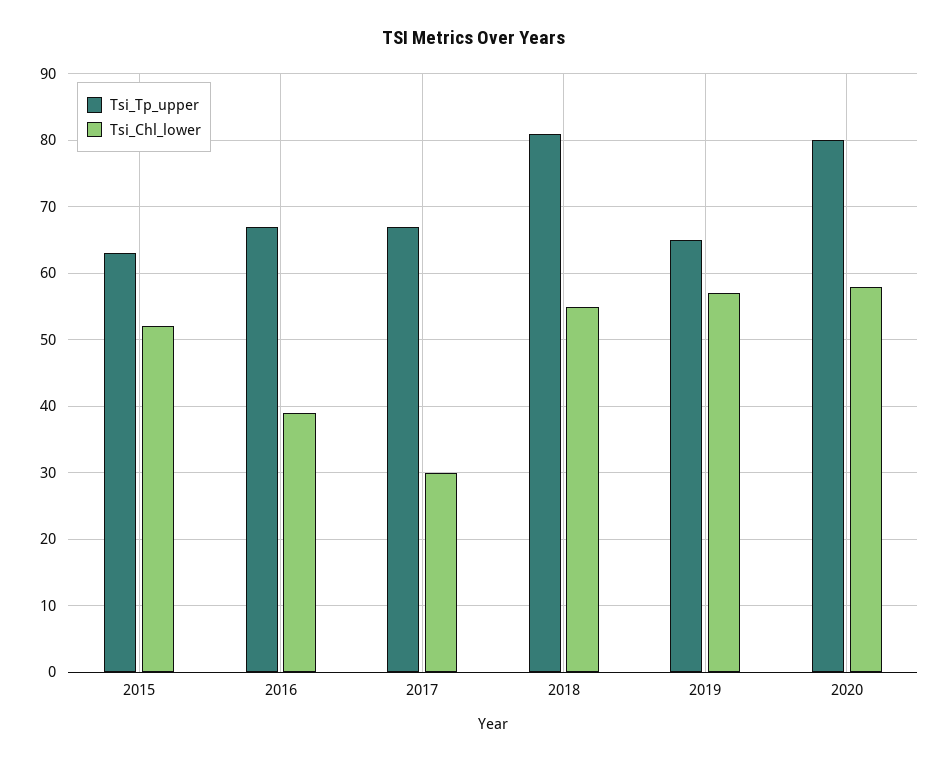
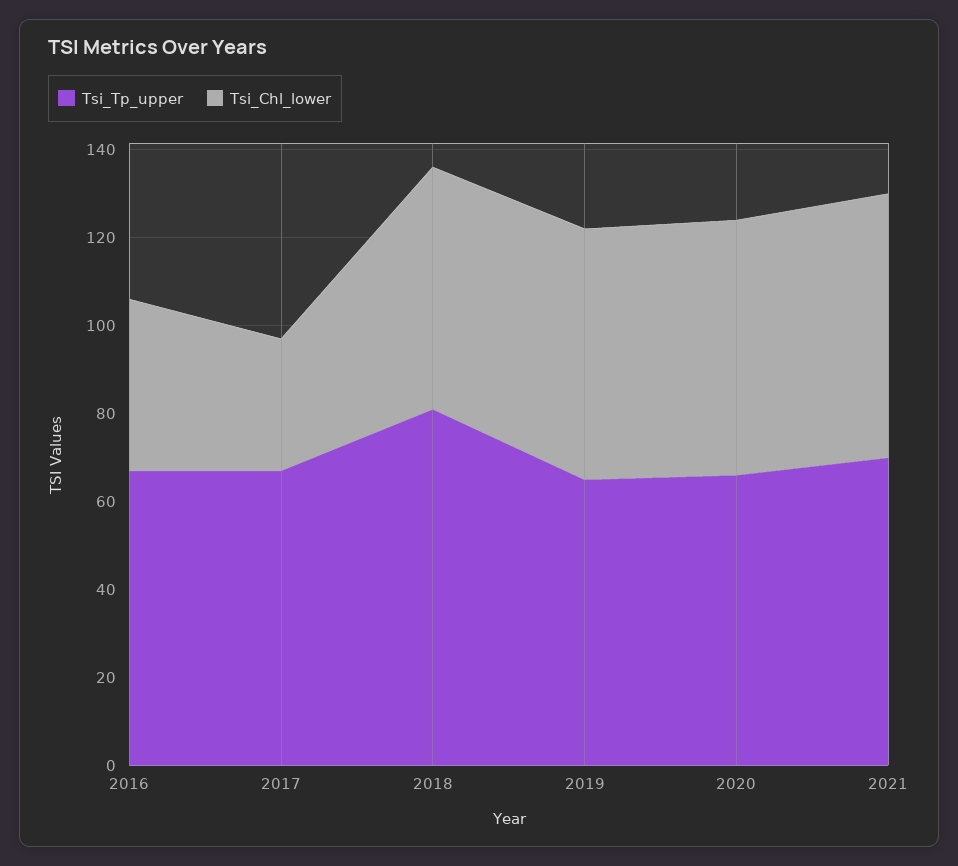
Tsi_Tp_upper, 2015: 63 -> none
Tsi_Chl_lower, 2015: 52 -> none
Tsi_Tp_upper, 2020: 80 -> 65
Tsi_Tp_upper, 2021: none -> 70
Tsi_Chl_lower, 2021: none -> 60

